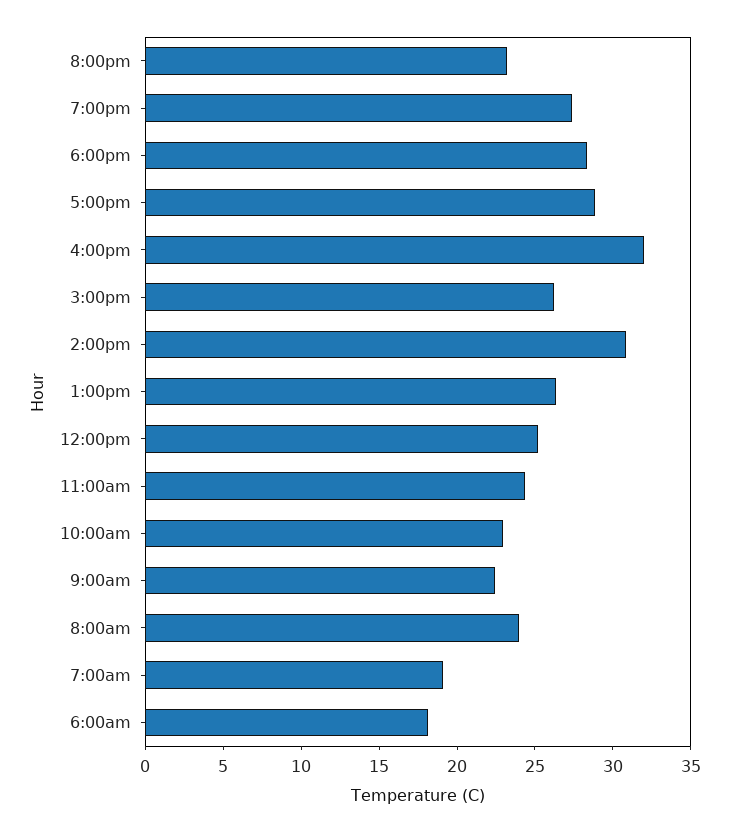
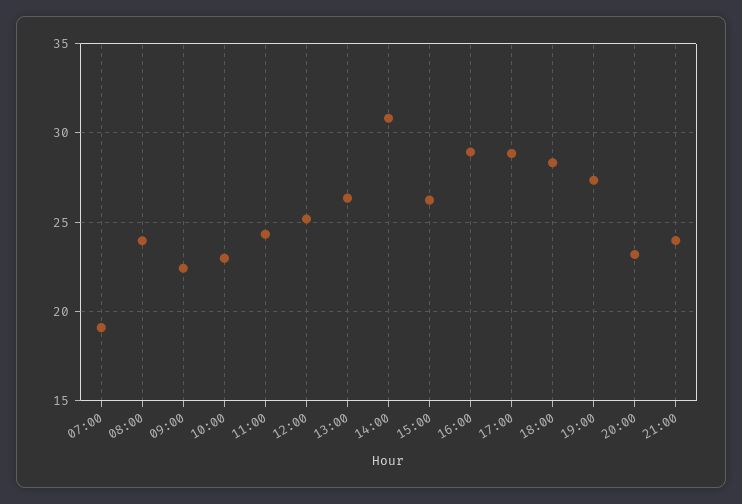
4:00pm: 32 -> 29
6:00am: 18 -> none
21:00: none -> 24

